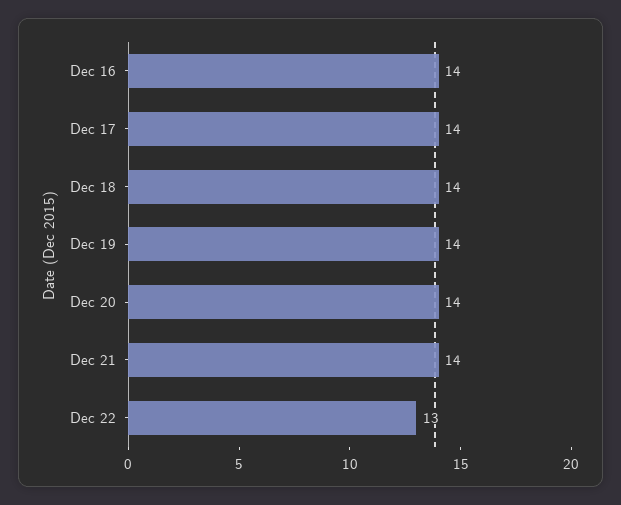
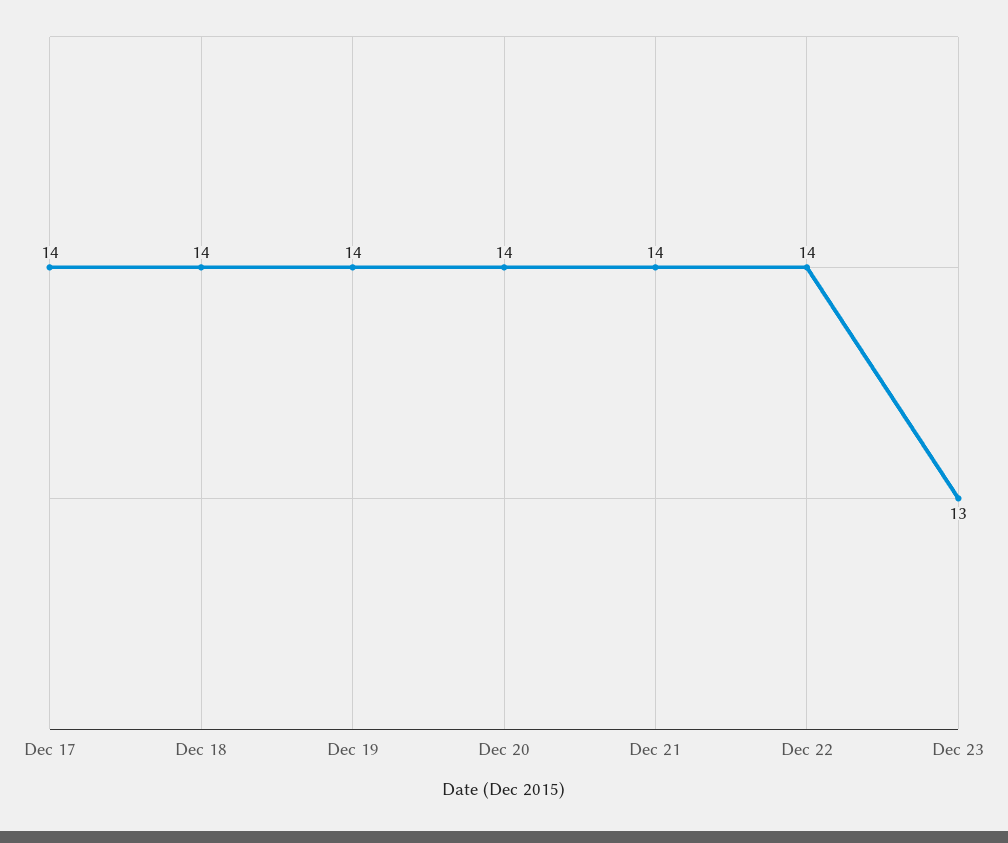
Dec 16: 14 -> none
Dec 22: 13 -> 14
Dec 23: none -> 13

